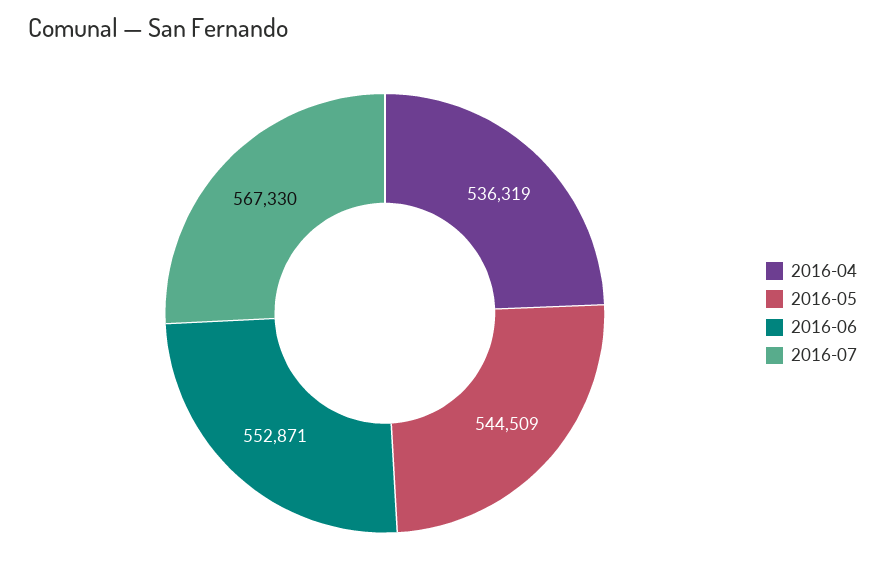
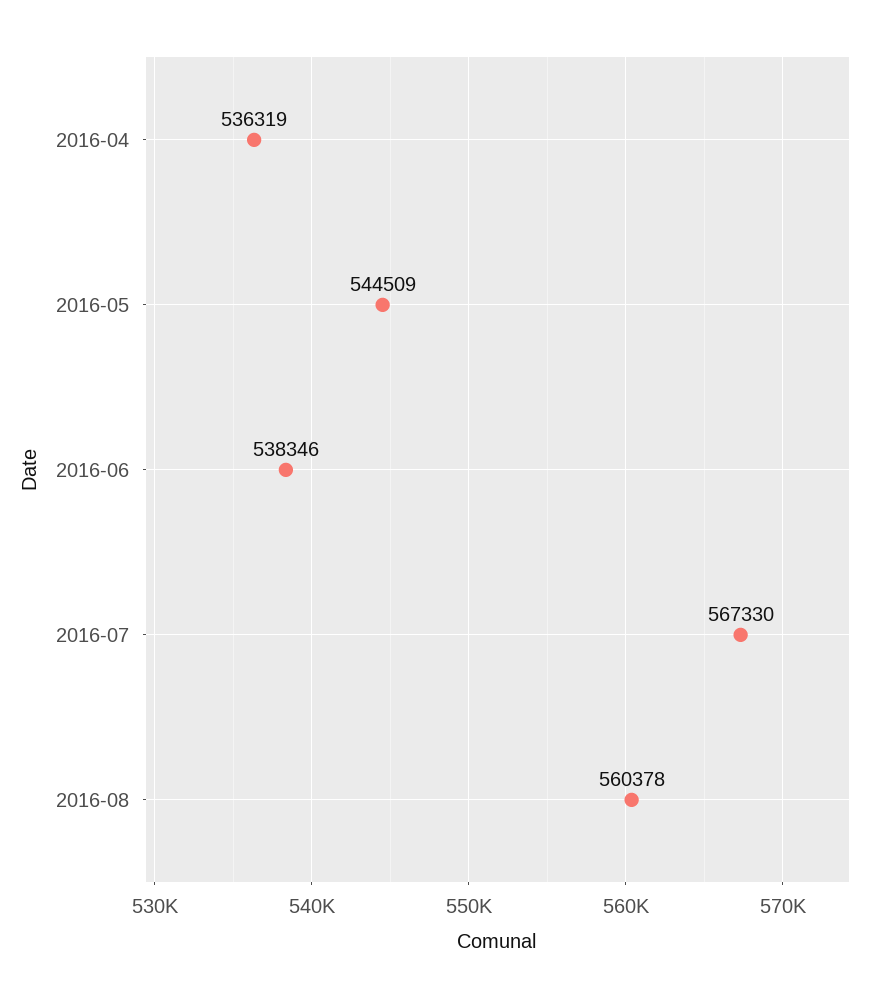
2016-06: 552871 -> 538346
2016-08: none -> 560378

